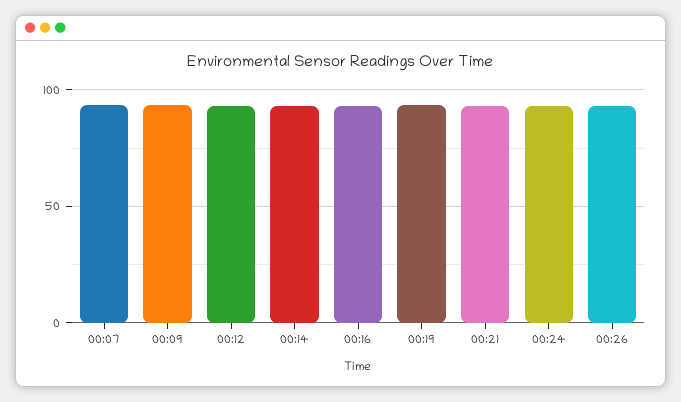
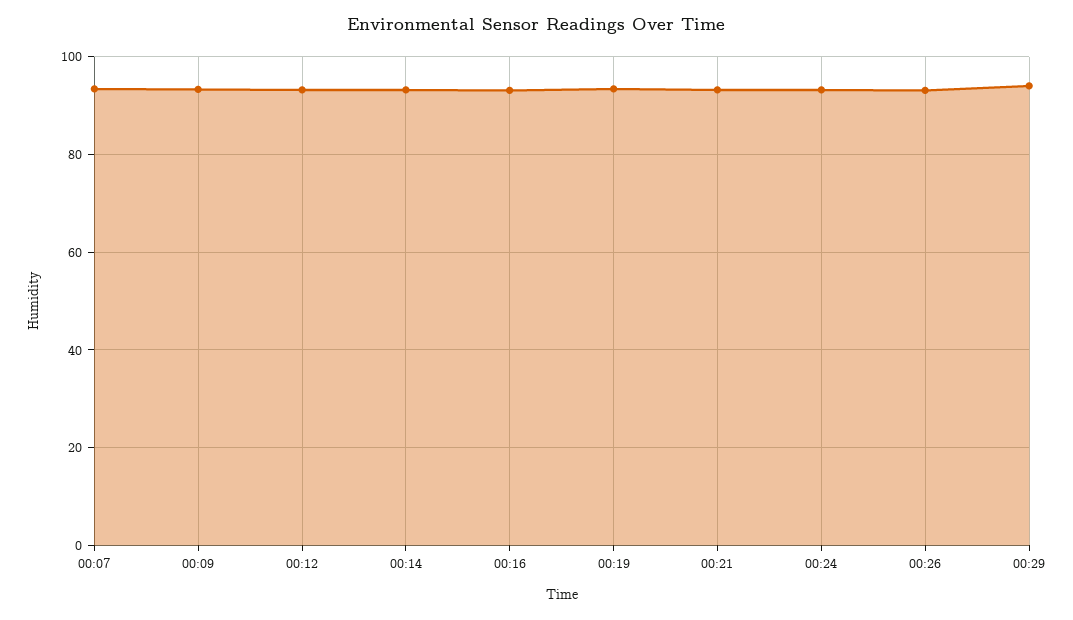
00:29: none -> 94

